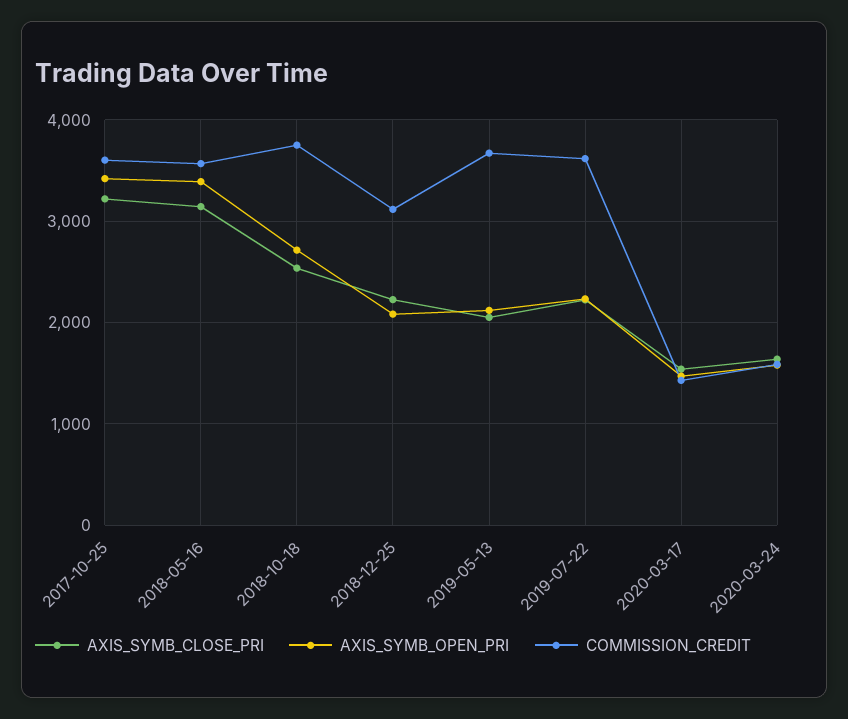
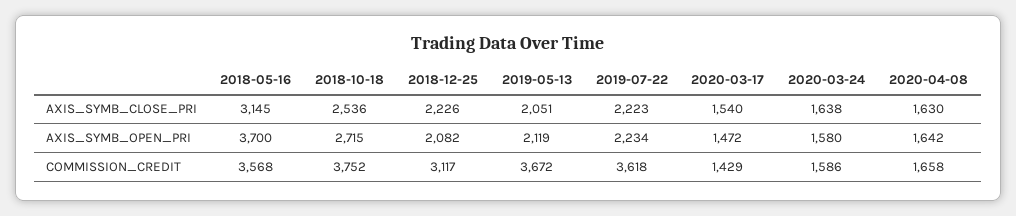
AXIS_SYMB_CLOSE_PRI, 2017-10-25: 3200 -> none
AXIS_SYMB_OPEN_PRI, 2017-10-25: 3400 -> none
COMMISSION_CREDIT, 2017-10-25: 3600 -> none
AXIS_SYMB_OPEN_PRI, 2018-05-16: 3400 -> 3700
AXIS_SYMB_CLOSE_PRI, 2020-04-08: none -> 1630
AXIS_SYMB_OPEN_PRI, 2020-04-08: none -> 1642
COMMISSION_CREDIT, 2020-04-08: none -> 1658

